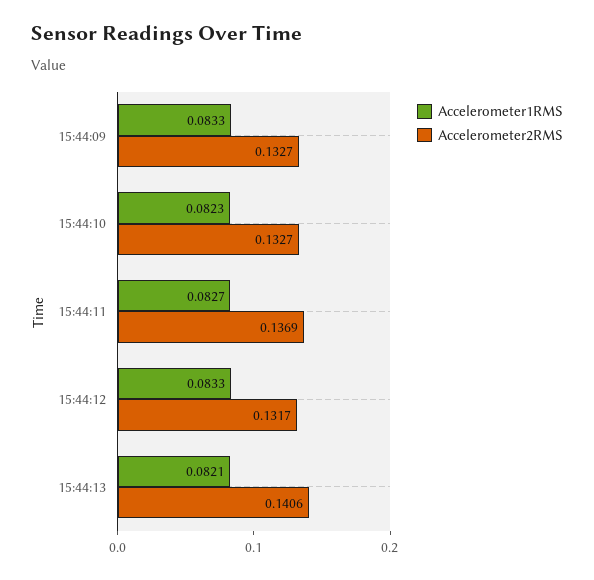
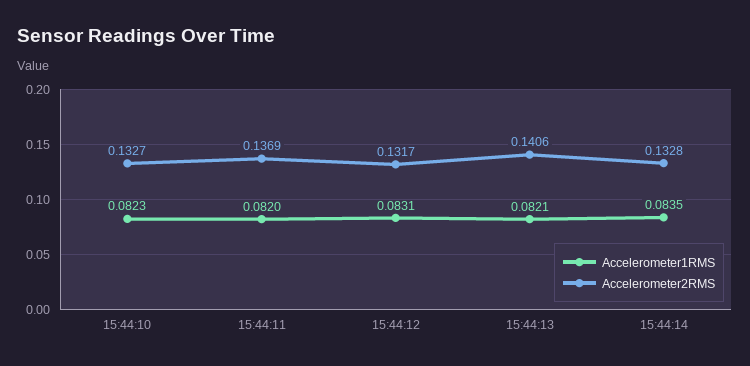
Accelerometer1RMS, 15:44:09: 0.0833 -> none
Accelerometer2RMS, 15:44:09: 0.1327 -> none
Accelerometer1RMS, 15:44:11: 0.0827 -> 0.082
Accelerometer1RMS, 15:44:12: 0.0833 -> 0.0831
Accelerometer1RMS, 15:44:14: none -> 0.0835
Accelerometer2RMS, 15:44:14: none -> 0.1328

